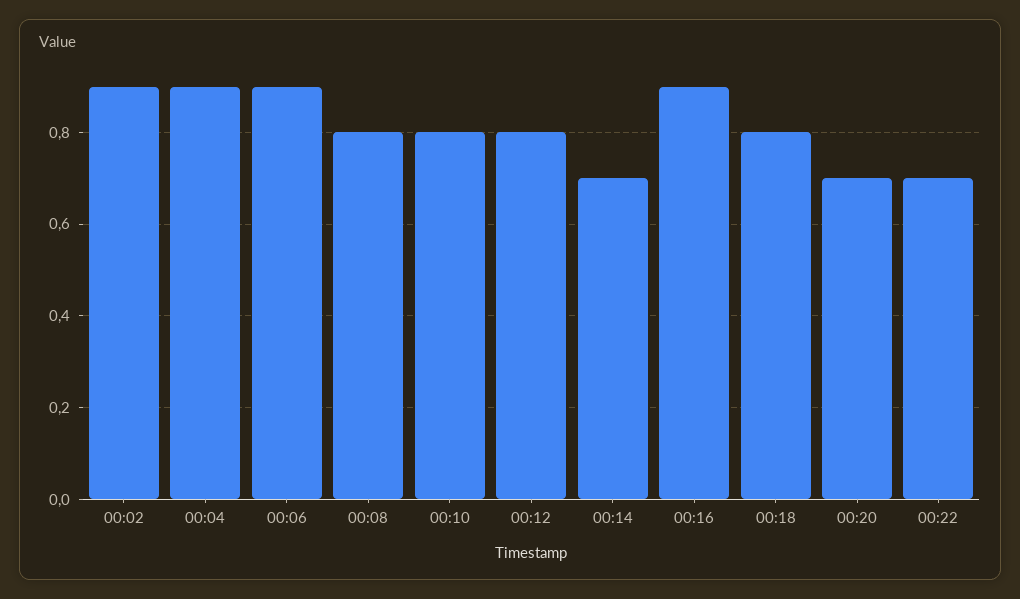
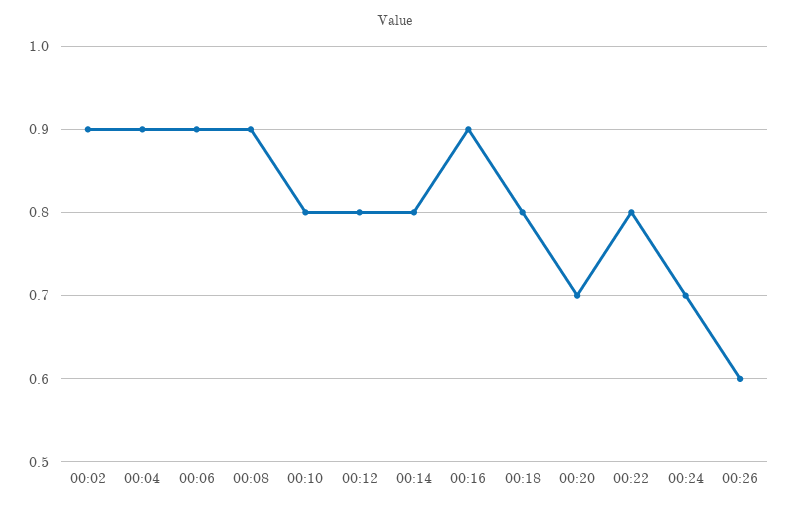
00:08: 0.8 -> 0.9
00:14: 0.7 -> 0.8
00:22: 0.7 -> 0.8
00:24: none -> 0.7
00:26: none -> 0.6

